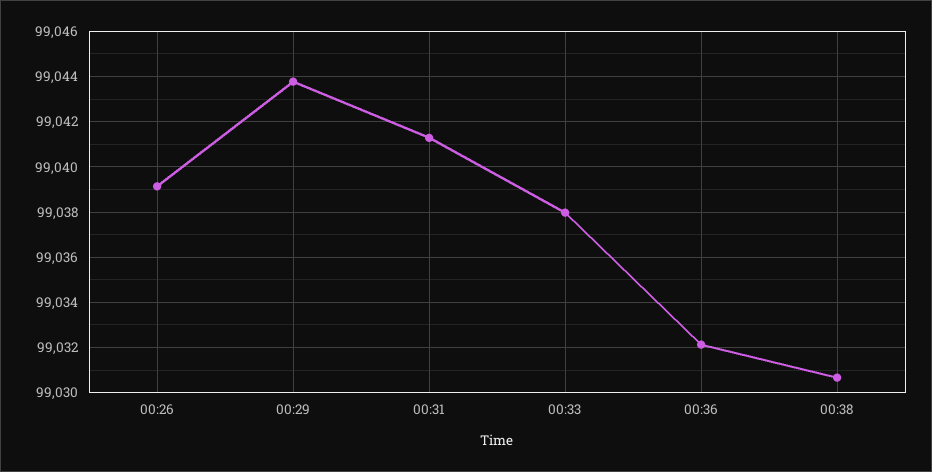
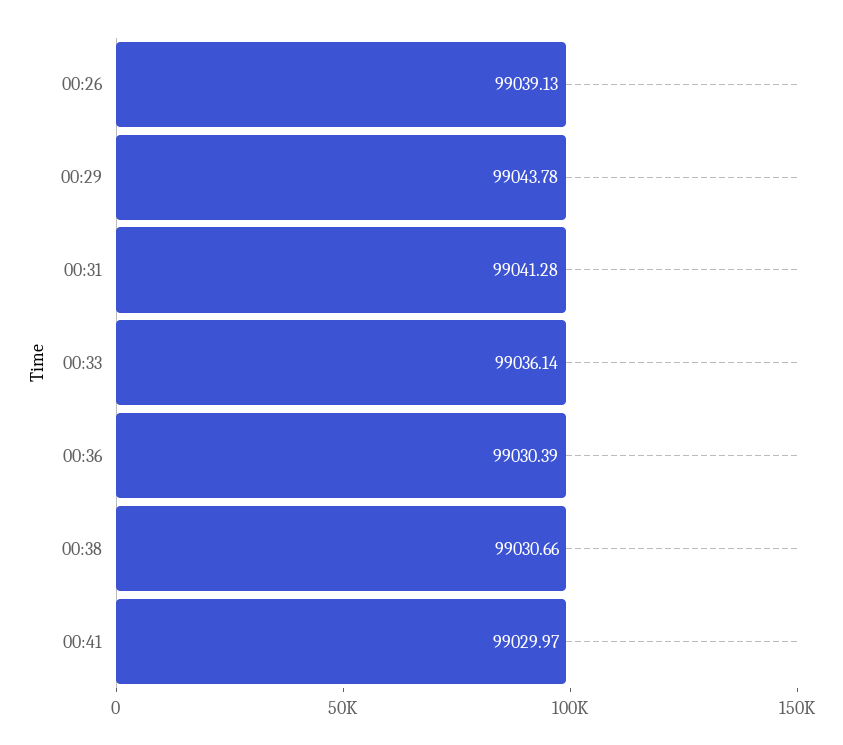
00:33: 99038 -> 99036.14
00:36: 99032 -> 99030.39
00:41: none -> 99029.97

